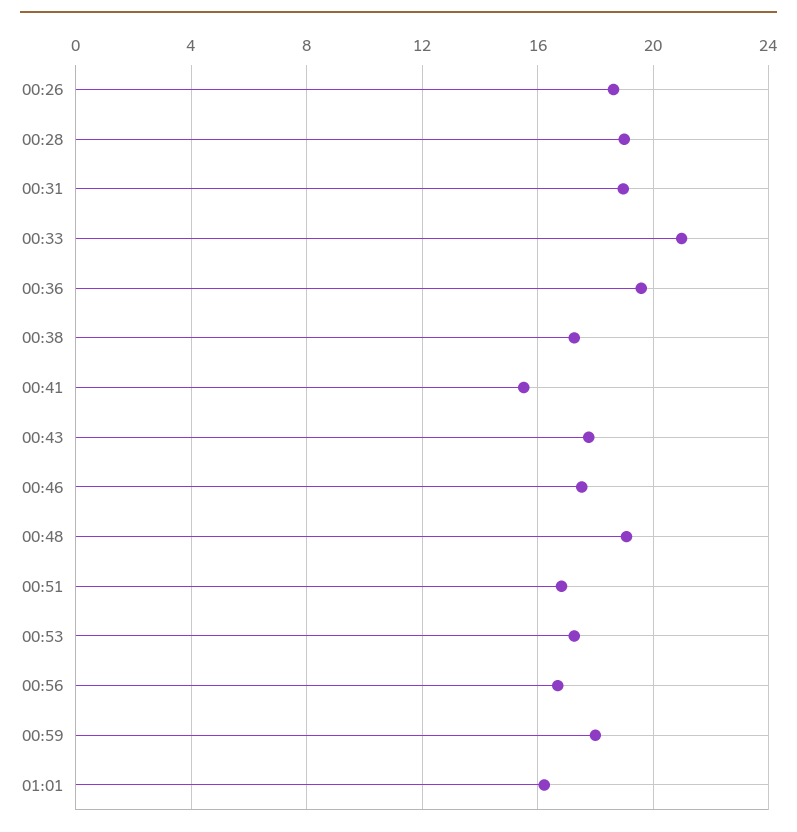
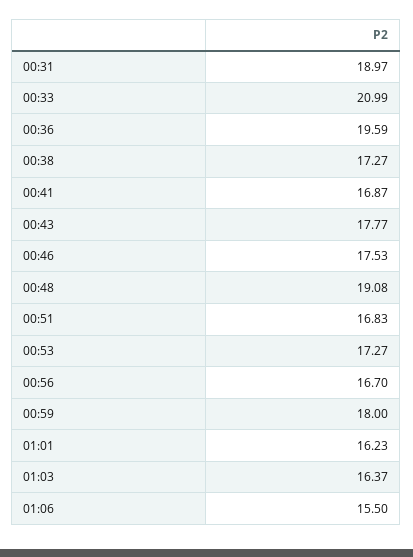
00:26: 18.5 -> none
00:28: 19 -> none
00:41: 15.5 -> 16.87
01:03: none -> 16.37
01:06: none -> 15.5

